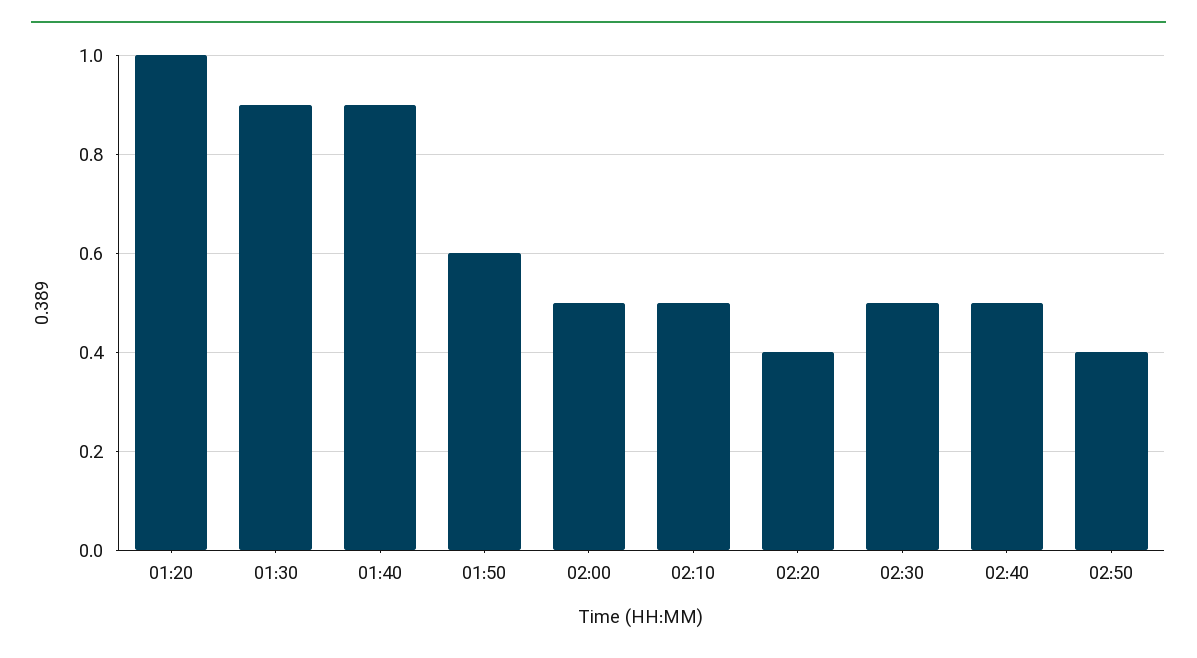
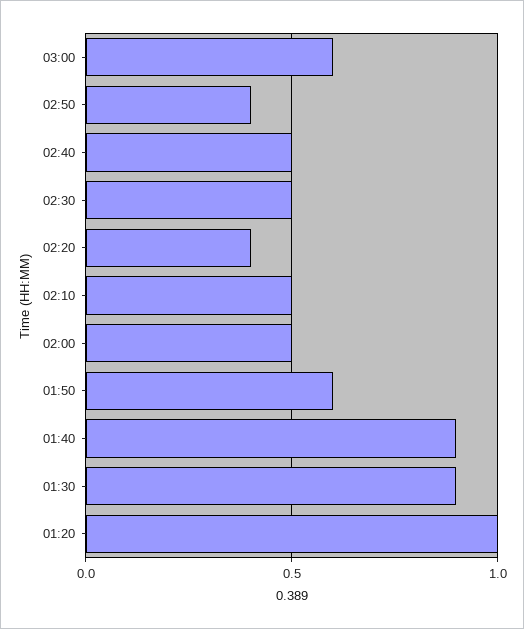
03:00: none -> 0.6

